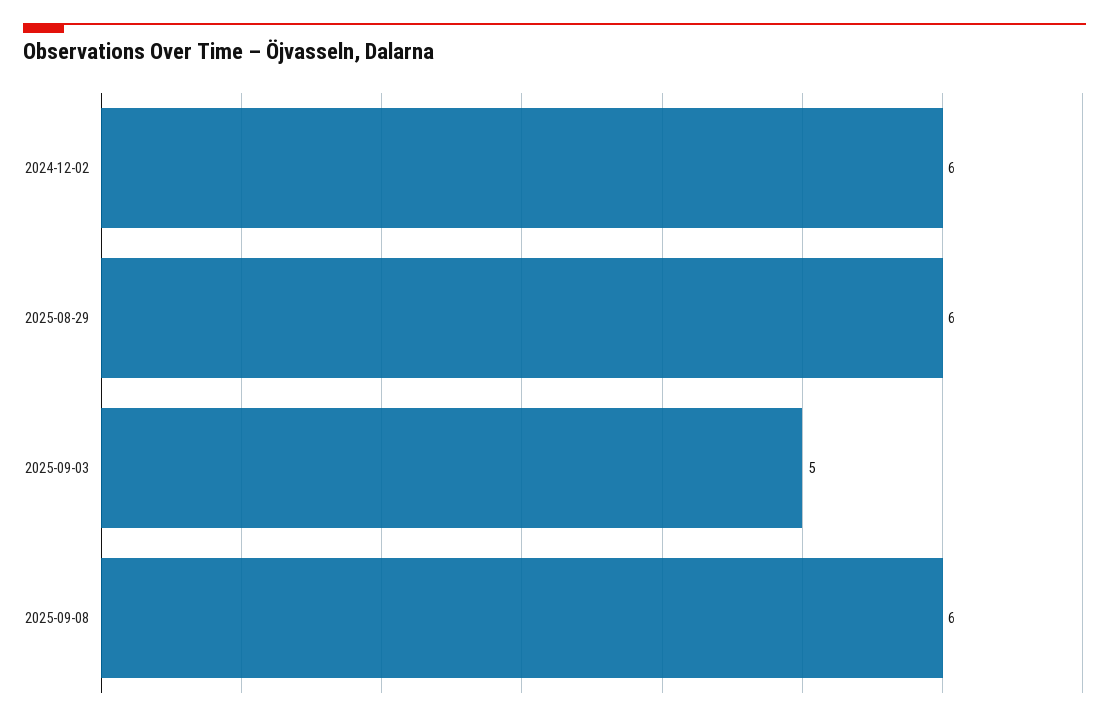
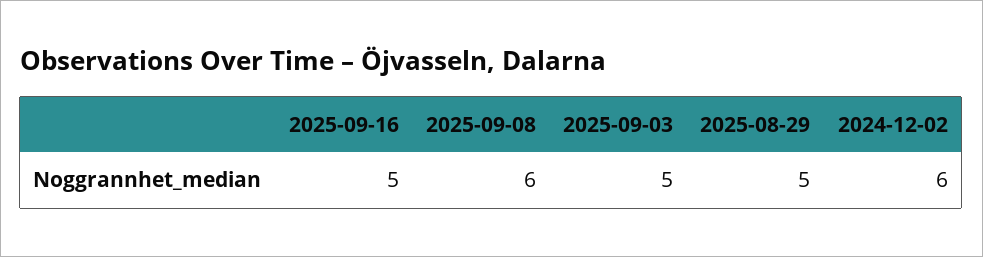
2025-08-29: 6 -> 5
2025-09-16: none -> 5

